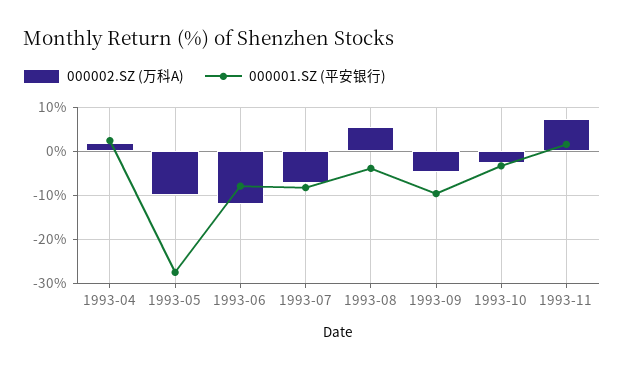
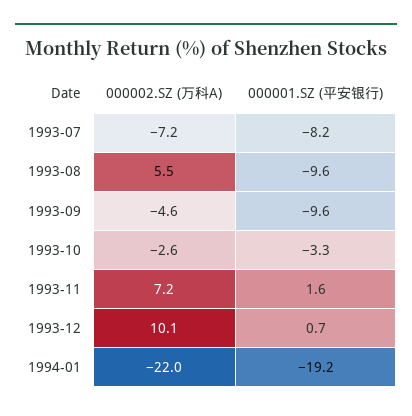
000002.SZ (万科A), 1993-04: 2 -> none
000001.SZ (平安银行), 1993-04: 2 -> none
000002.SZ (万科A), 1993-05: -10 -> none
000001.SZ (平安银行), 1993-05: -28 -> none
000002.SZ (万科A), 1993-06: -12 -> none
000001.SZ (平安银行), 1993-06: -8 -> none
000001.SZ (平安银行), 1993-08: -4 -> -9.6
000002.SZ (万科A), 1993-12: none -> 10.1
000001.SZ (平安银行), 1993-12: none -> 0.7
000002.SZ (万科A), 1994-01: none -> -22
000001.SZ (平安银行), 1994-01: none -> -19.2

